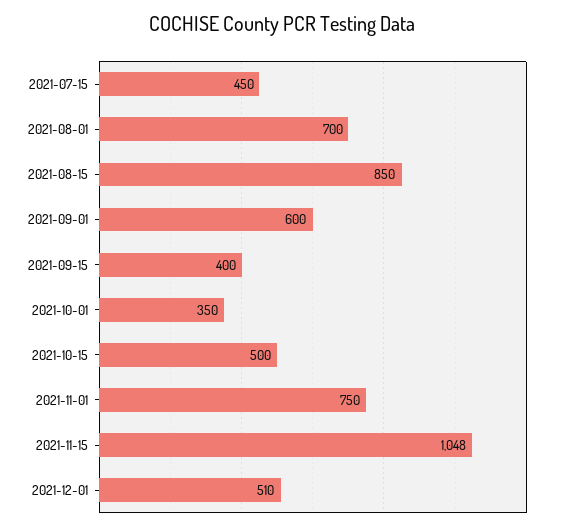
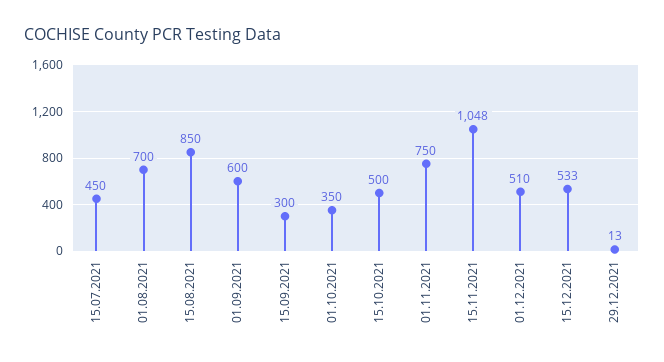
2021-09-15: 400 -> 300
15.12.2021: none -> 533
29.12.2021: none -> 13

